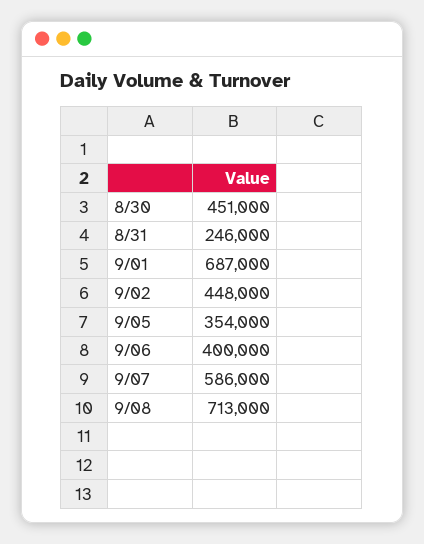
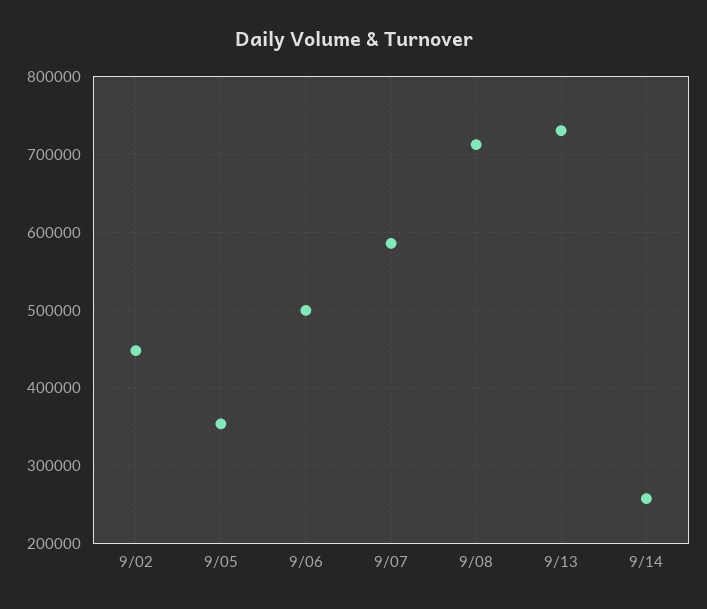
8/30: 451000 -> none
8/31: 246000 -> none
9/01: 687000 -> none
9/06: 400000 -> 500000
9/13: none -> 730000
9/14: none -> 260000

